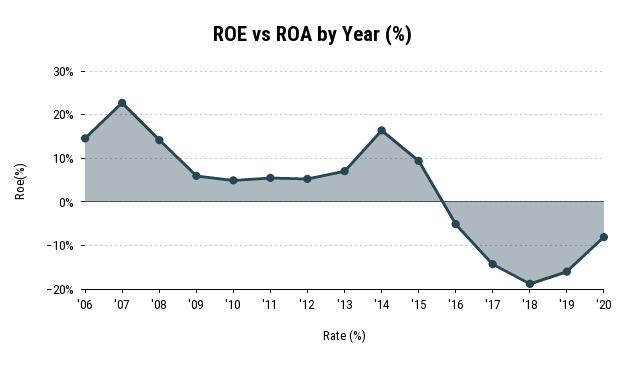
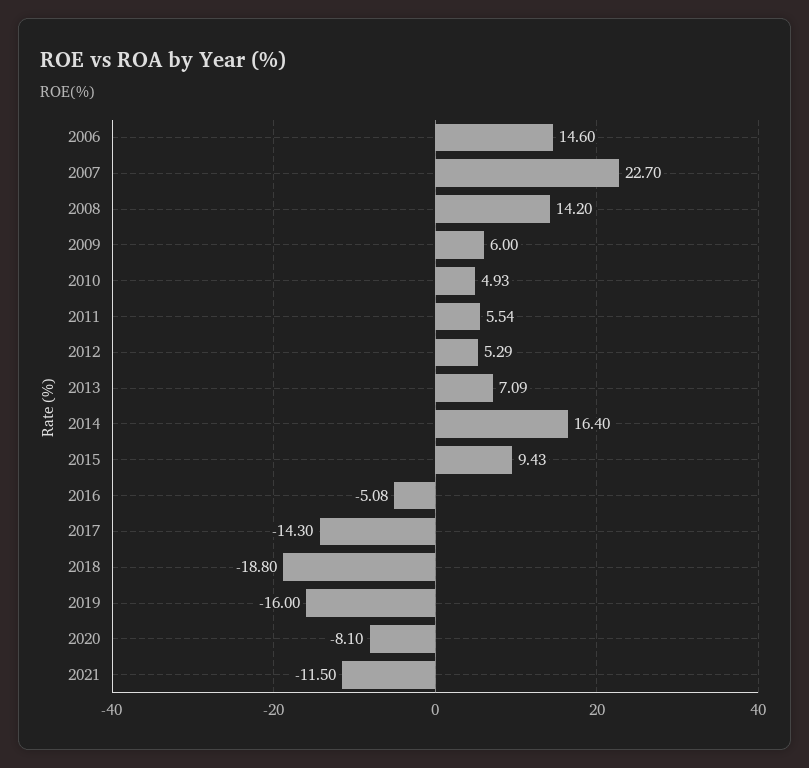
2021: none -> -11.5

